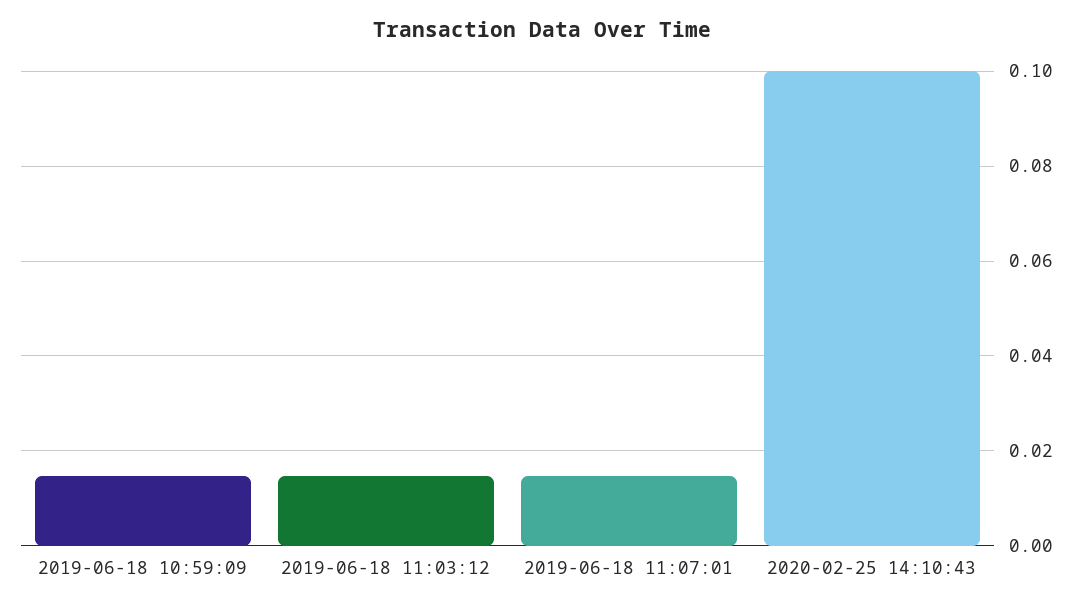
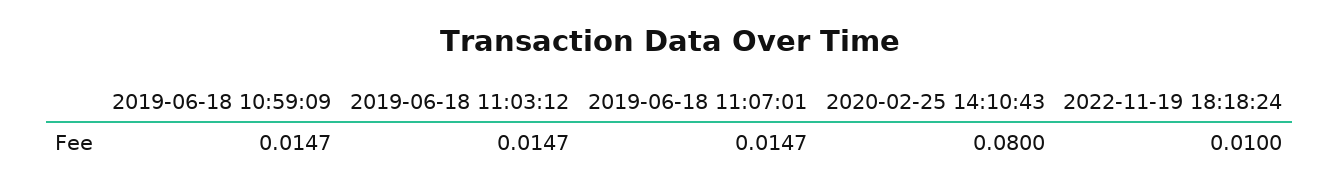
2020-02-25 14:10:43: 0.1 -> 0.08
2022-11-19 18:18:24: none -> 0.01

